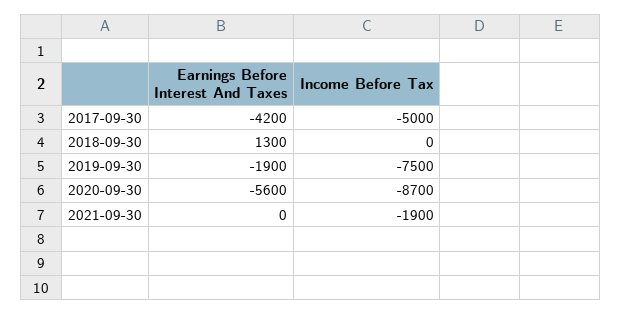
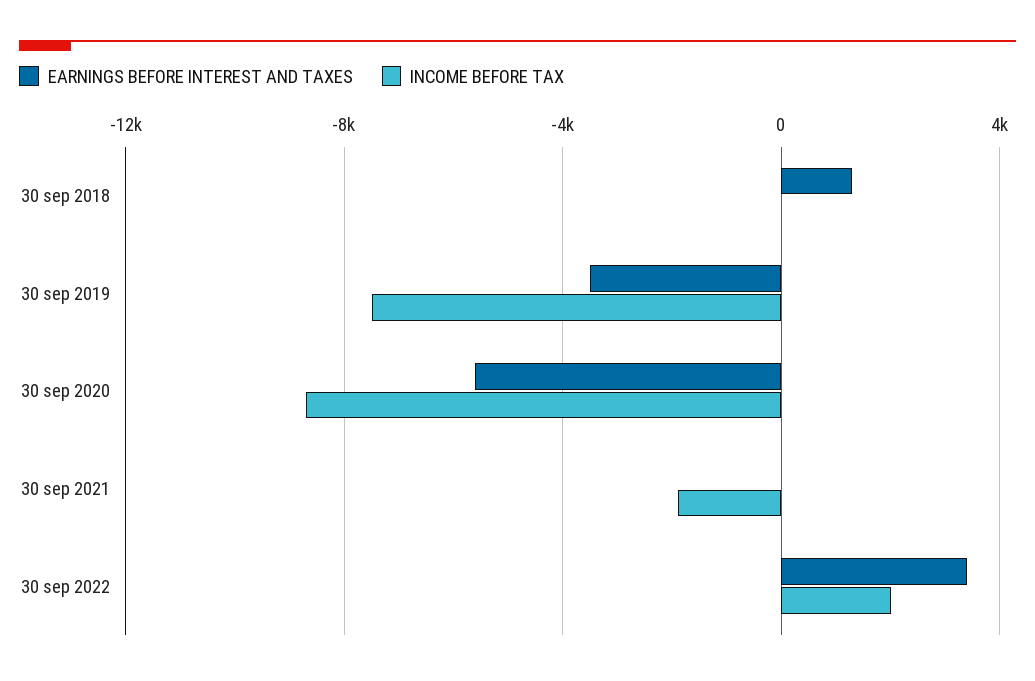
Earnings Before Interest And Taxes, 2017-09-30: -4200 -> none
Income Before Tax, 2017-09-30: -5000 -> none
Earnings Before Interest And Taxes, 2019-09-30: -1900 -> -3500
Earnings Before Interest And Taxes, 30 sep 2022: none -> 3500
Income Before Tax, 30 sep 2022: none -> 2000

